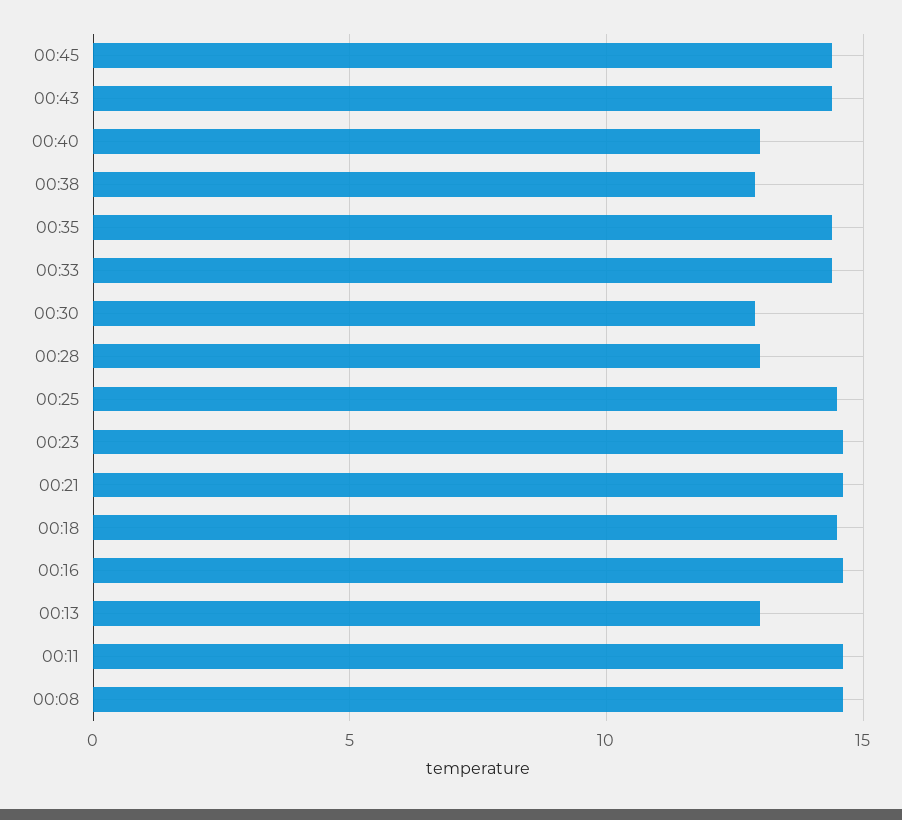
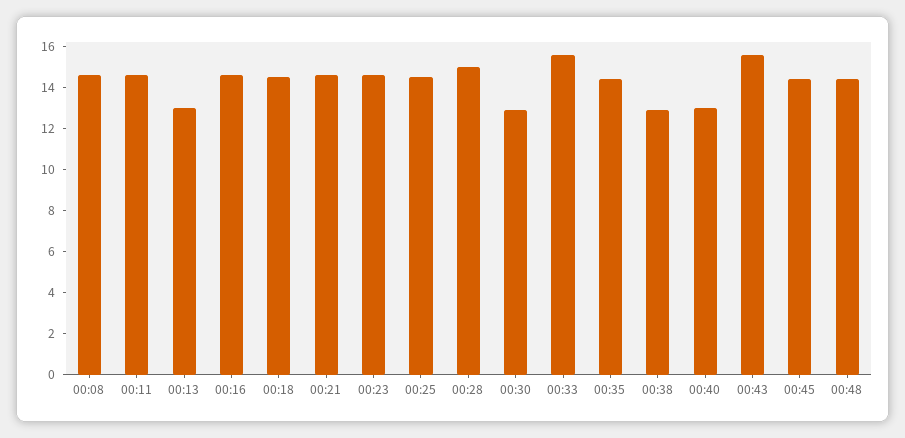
00:43: 14.5 -> 15.5
00:33: 14.5 -> 15.5
00:28: 13 -> 15
00:48: none -> 14.5

